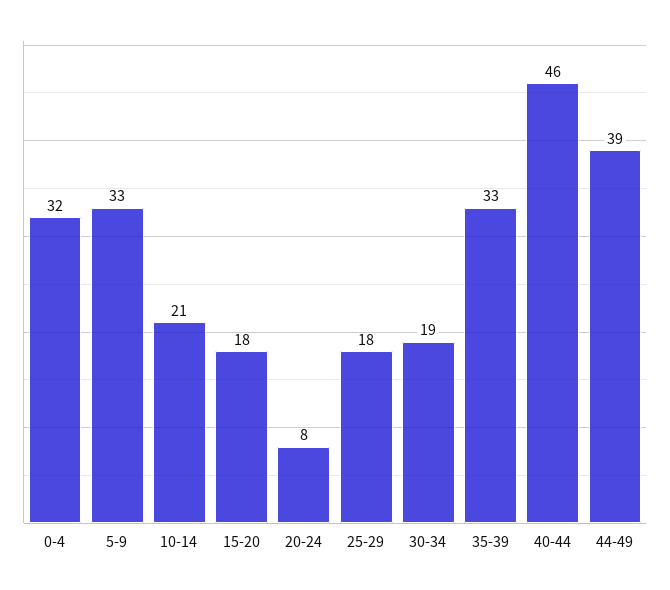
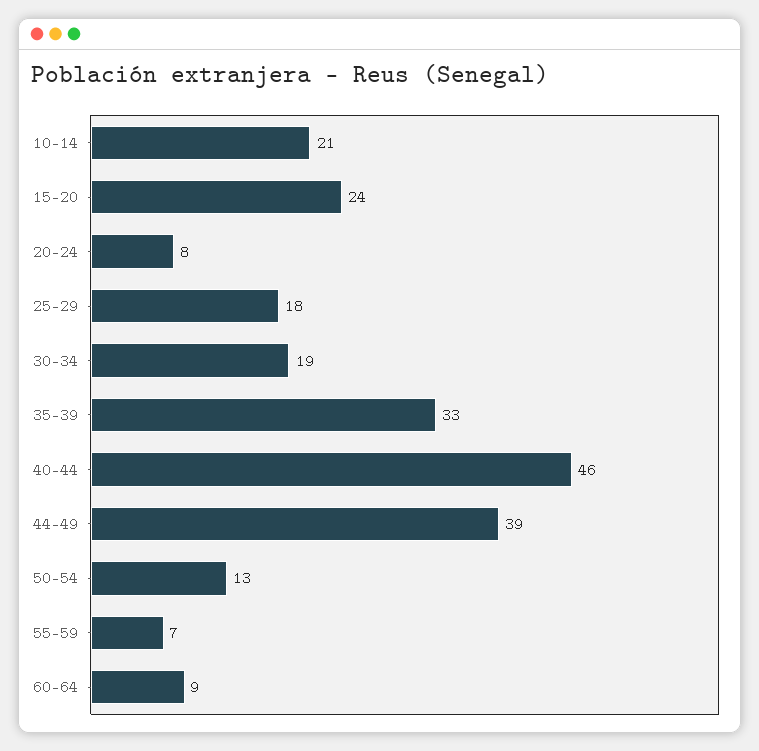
0-4: 32 -> none
5-9: 33 -> none
15-20: 18 -> 24
50-54: none -> 13
55-59: none -> 7
60-64: none -> 9

